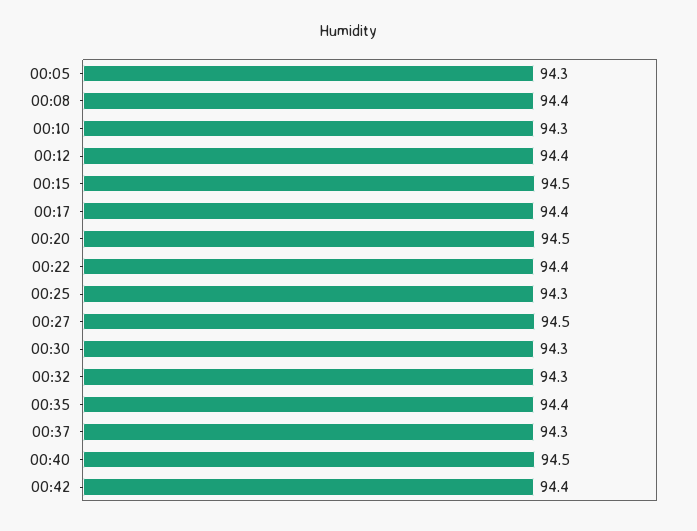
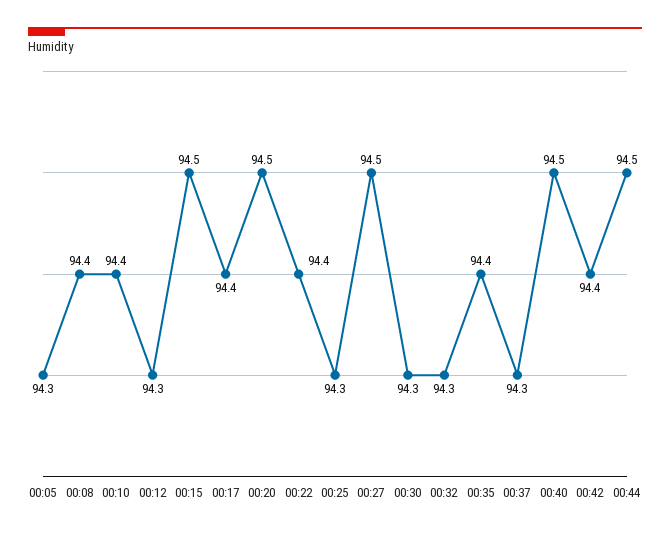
00:10: 94.3 -> 94.4
00:12: 94.4 -> 94.3
00:44: none -> 94.5

